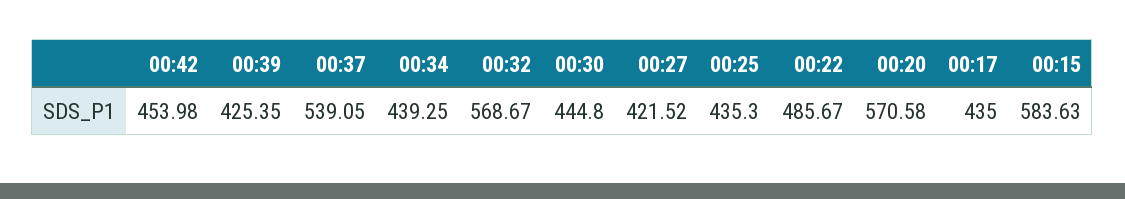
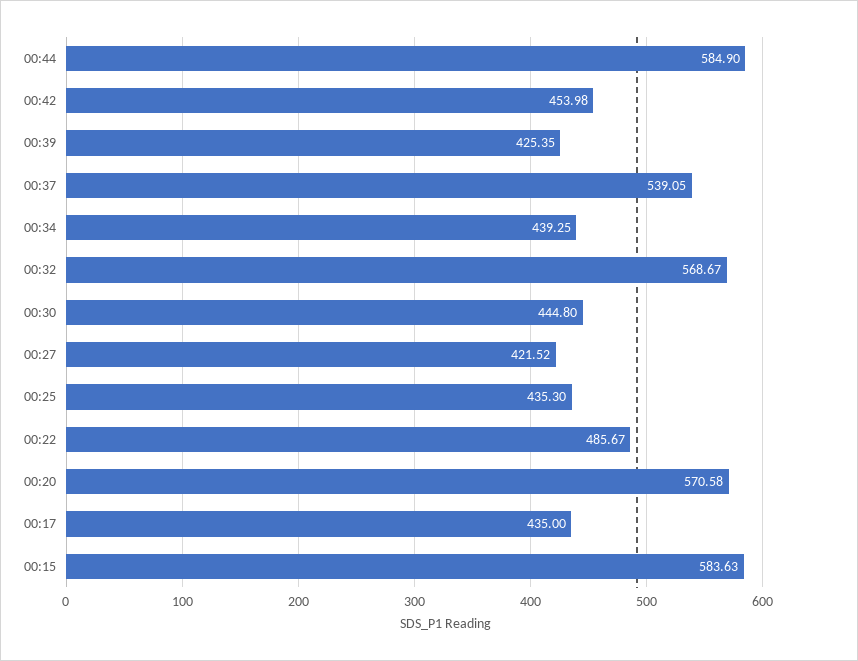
00:44: none -> 584.9

